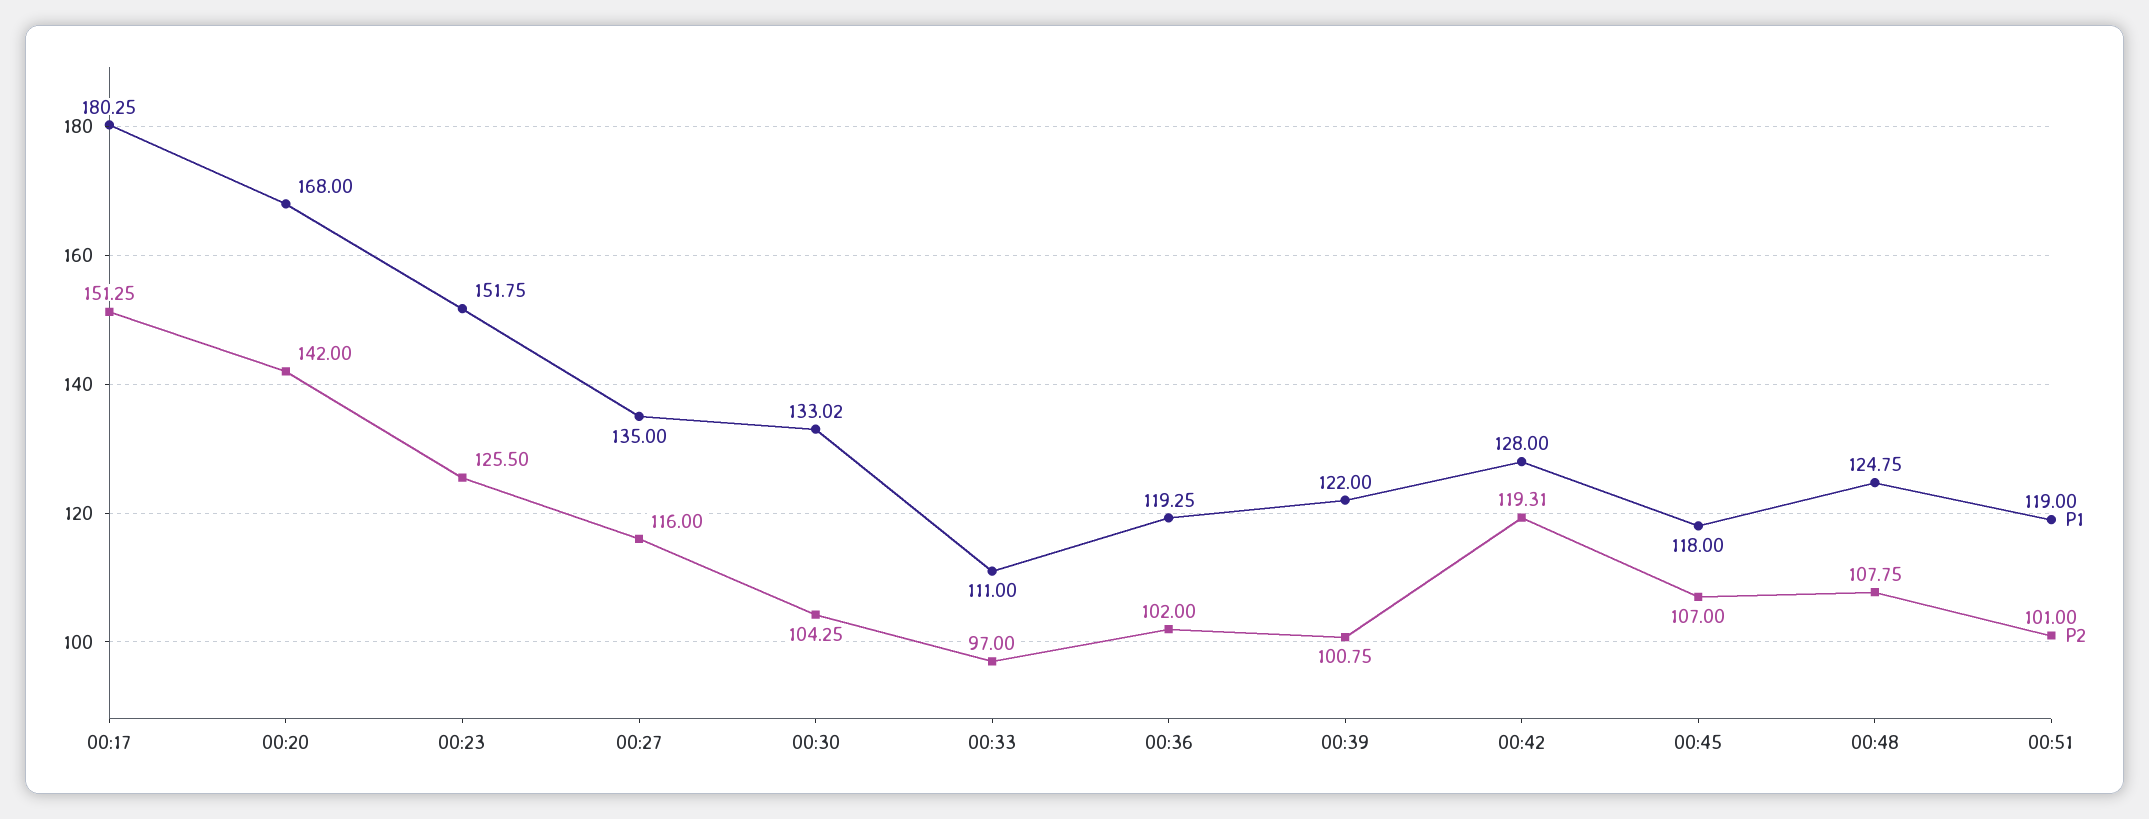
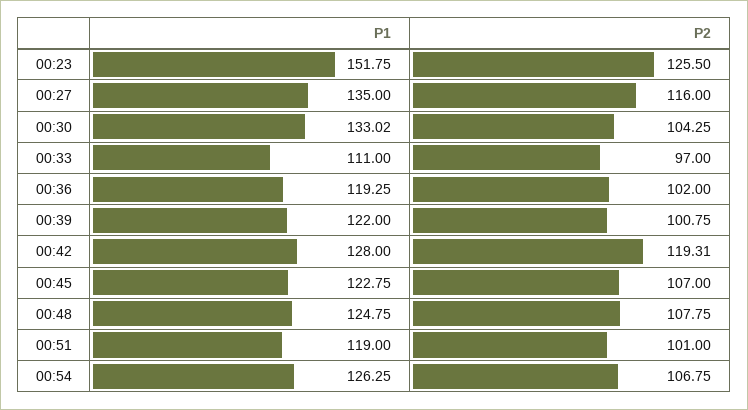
P1, 00:17: 180.25 -> none
P2, 00:17: 151.25 -> none
P1, 00:20: 168 -> none
P2, 00:20: 142 -> none
P1, 00:45: 118 -> 122.75
P1, 00:54: none -> 126.25
P2, 00:54: none -> 106.75

